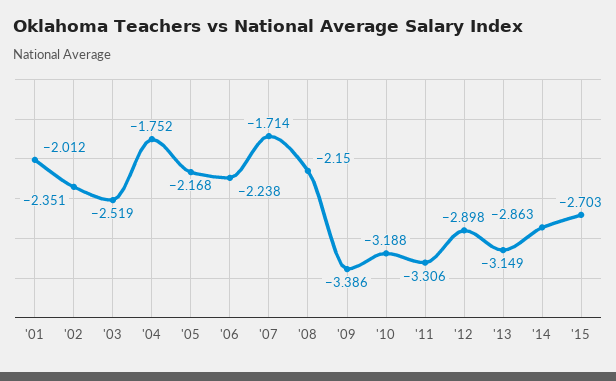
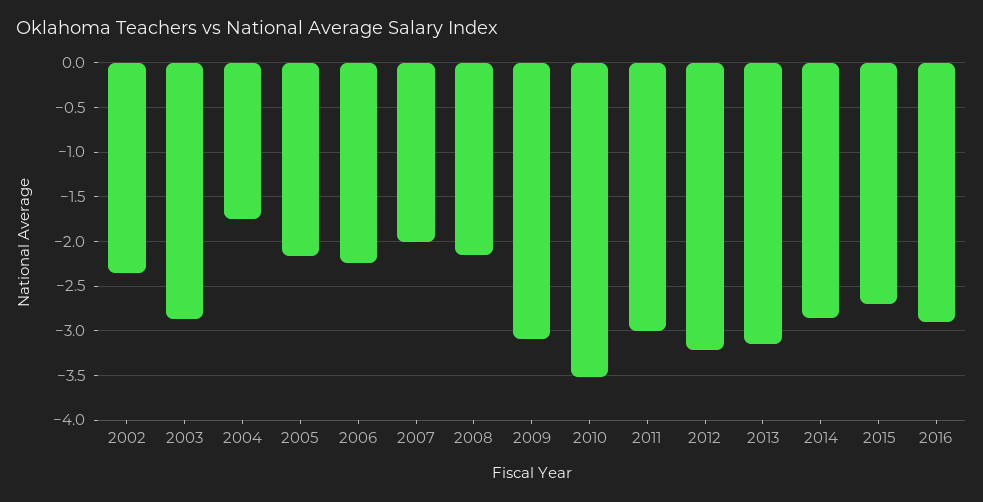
'01: -2.012 -> none
'03: -2.519 -> -2.9
'07: -1.714 -> -2
'09: -3.386 -> -3.1
'10: -3.188 -> -3.5
'11: -3.306 -> -3
'12: -2.898 -> -3.2
2016: none -> -2.9

